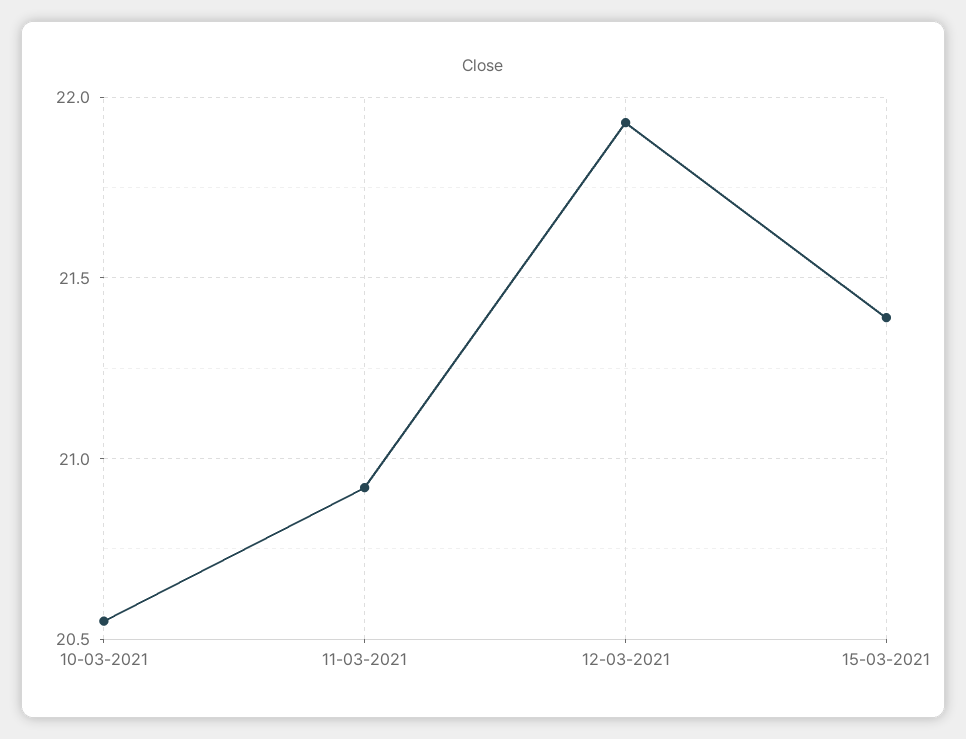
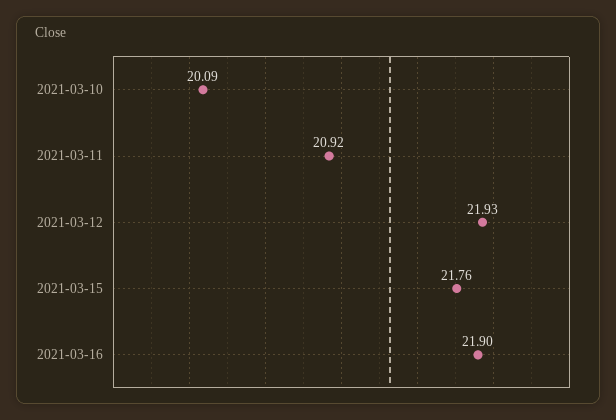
10-03-2021: 20.55 -> 20.09
15-03-2021: 21.4 -> 21.76
2021-03-16: none -> 21.9

